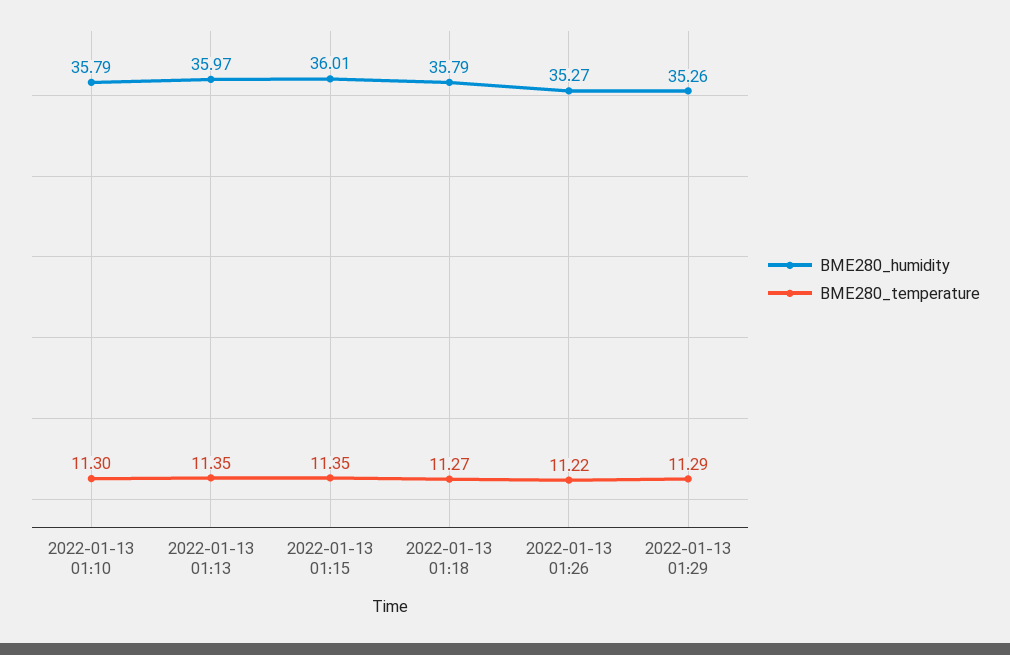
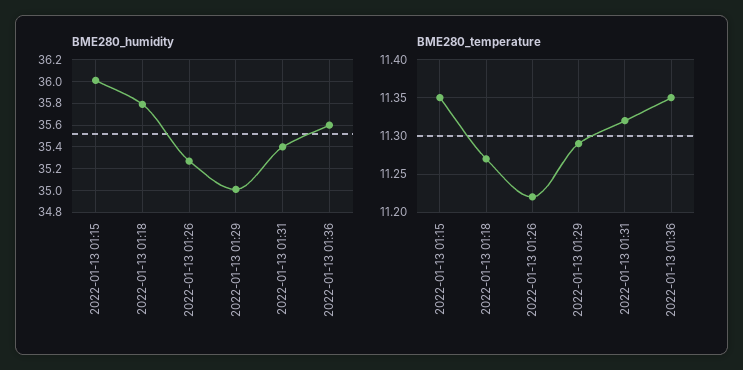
BME280_humidity, 2022-01-13 01:10: 35.79 -> none
BME280_temperature, 2022-01-13 01:10: 11.3 -> none
BME280_humidity, 2022-01-13 01:13: 35.97 -> none
BME280_temperature, 2022-01-13 01:13: 11.35 -> none
BME280_humidity, 2022-01-13 01:29: 35.26 -> 35
BME280_humidity, 2022-01-13 01:31: none -> 35.4
BME280_humidity, 2022-01-13 01:36: none -> 35.6
BME280_temperature, 2022-01-13 01:31: none -> 11.32
BME280_temperature, 2022-01-13 01:36: none -> 11.35

